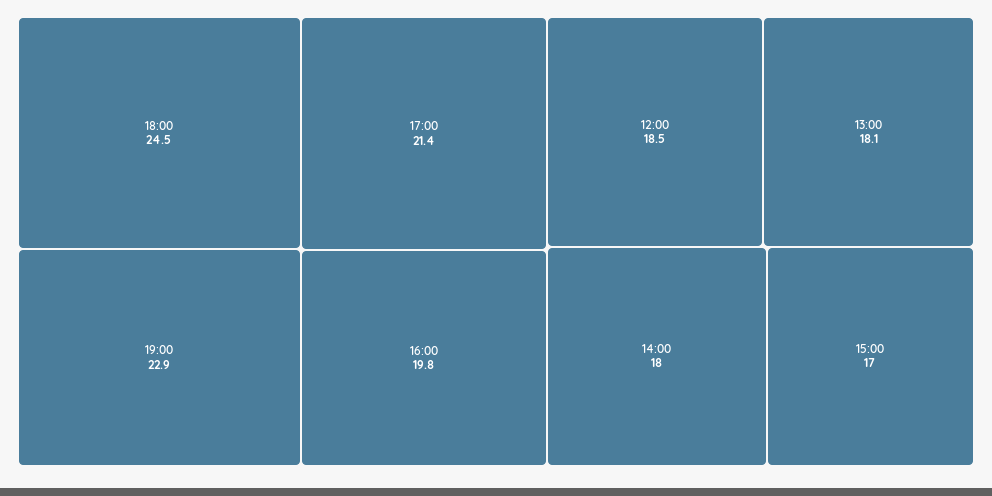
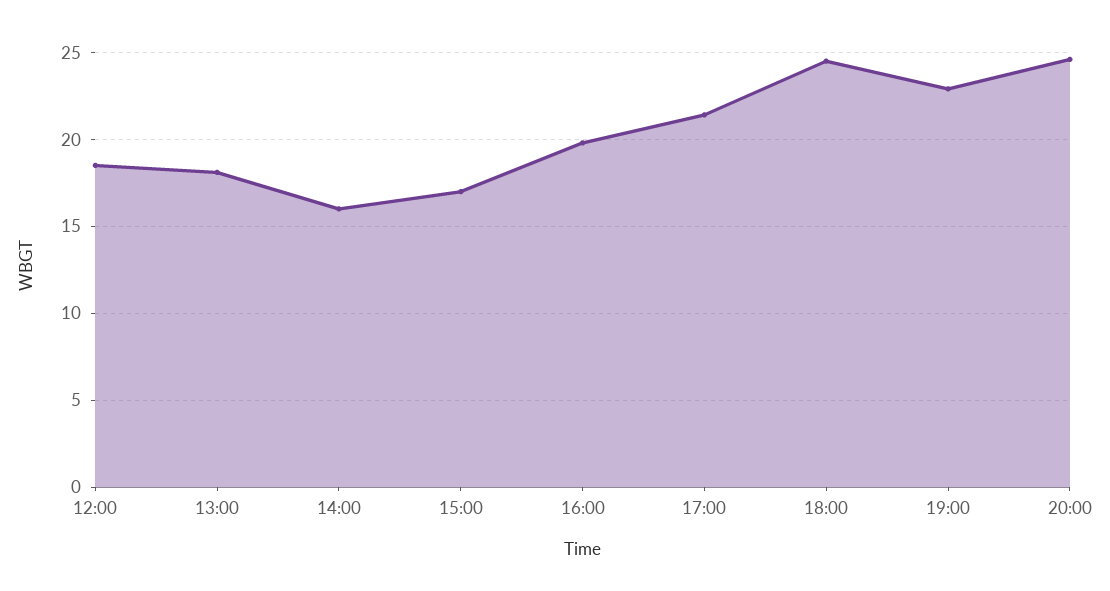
14:00: 18 -> 16
20:00: none -> 24.5

